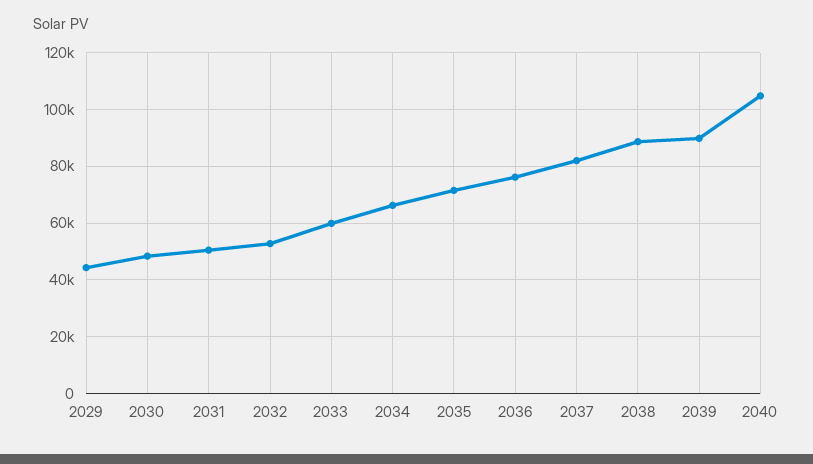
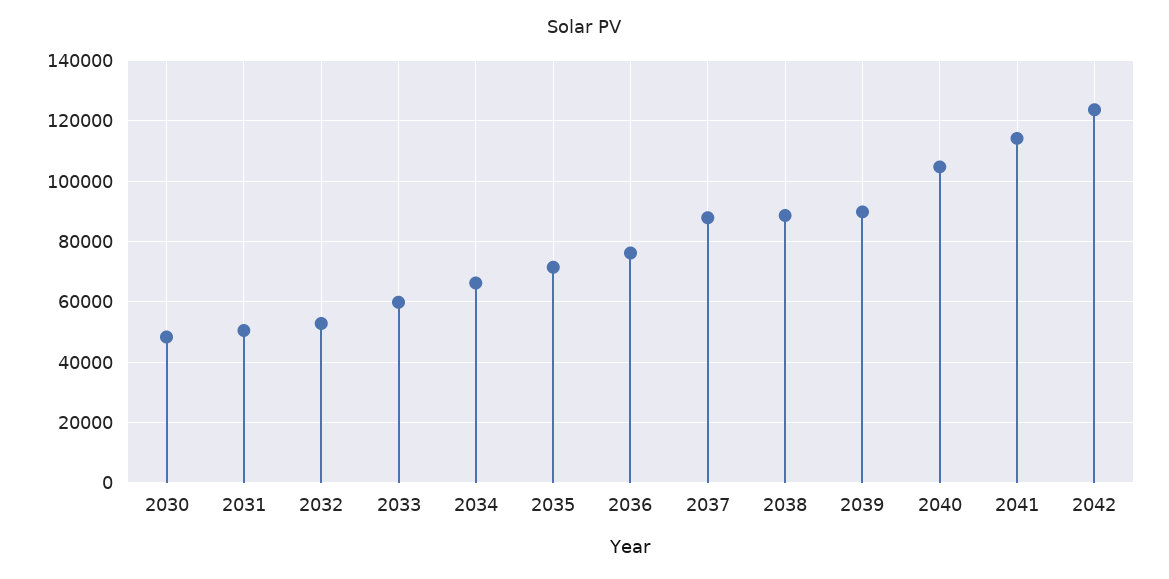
2029: 45000 -> none
2037: 82500 -> 88000
2041: none -> 114000
2042: none -> 124000

